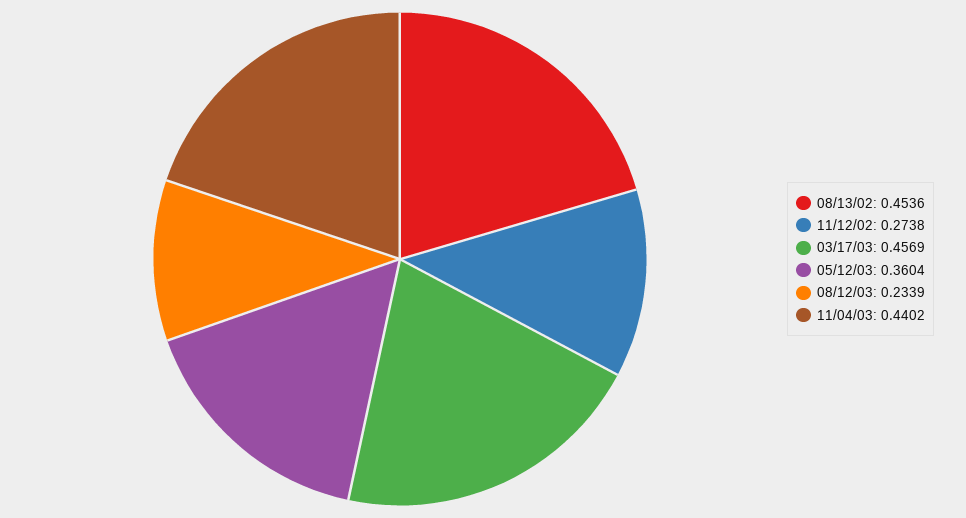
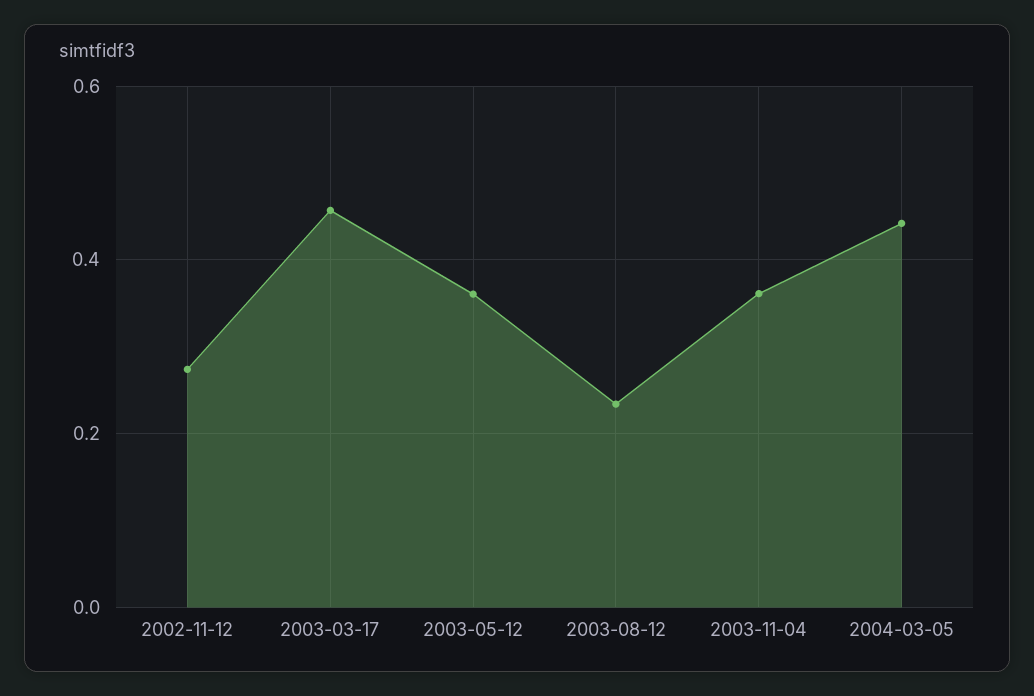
08/13/02: 0.4536 -> none
11/04/03: 0.4402 -> 0.36
2004-03-05: none -> 0.44

